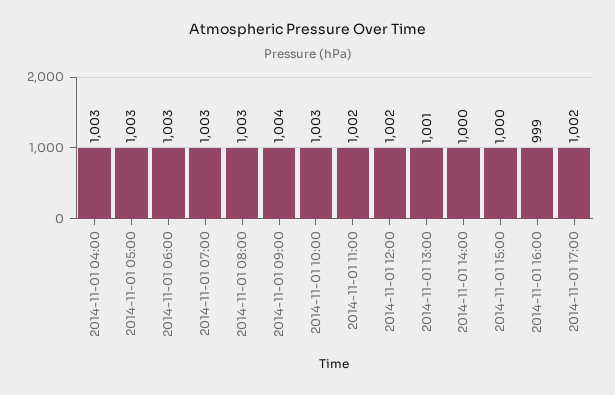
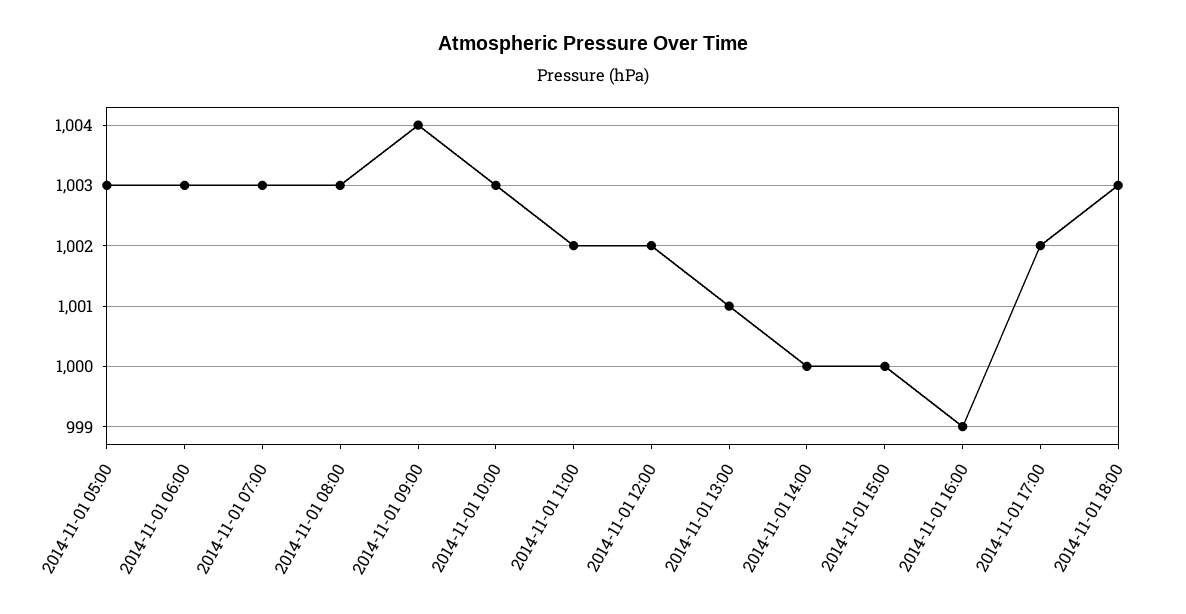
2014-11-01 04:00: 1003 -> none
2014-11-01 18:00: none -> 1003

